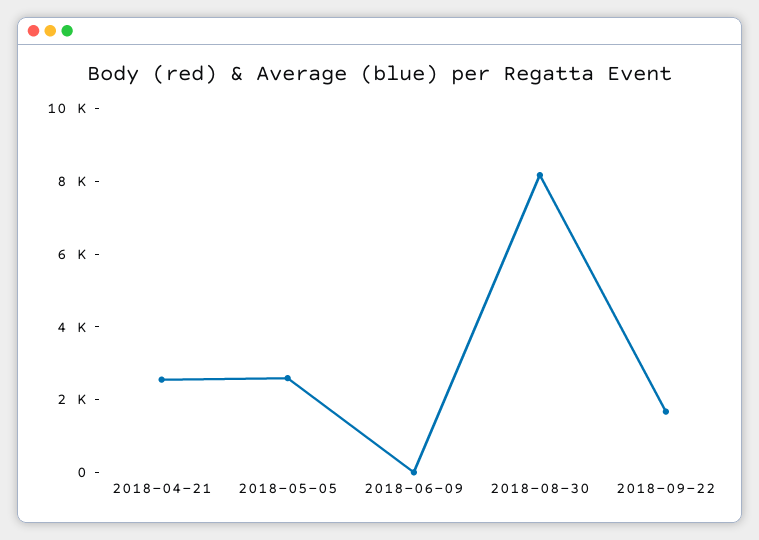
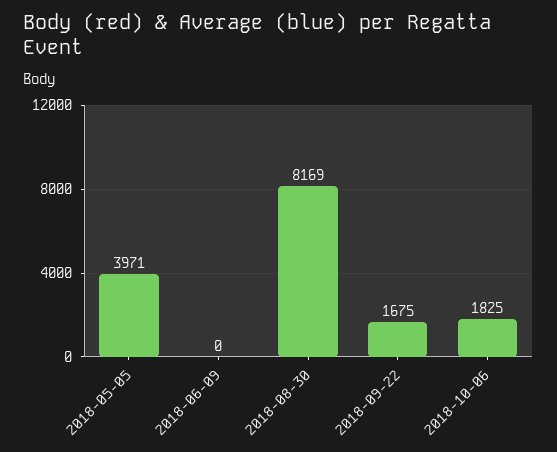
2018-04-21: 2500 -> none
2018-05-05: 2500 -> 3971
2018-10-06: none -> 1825

